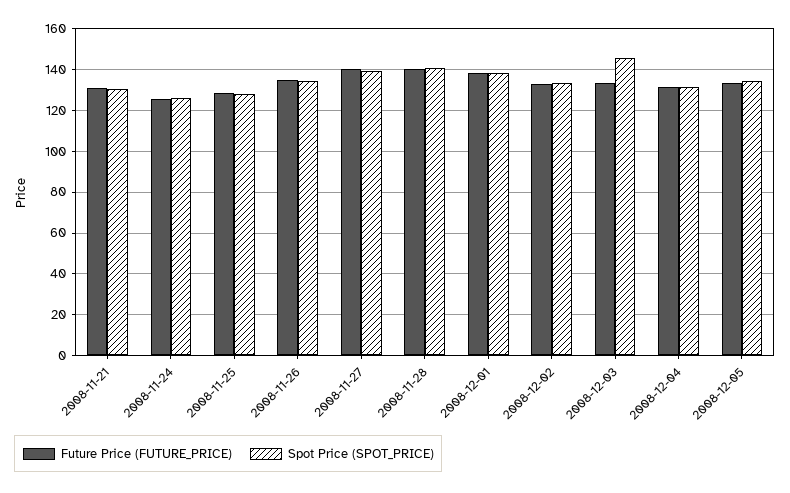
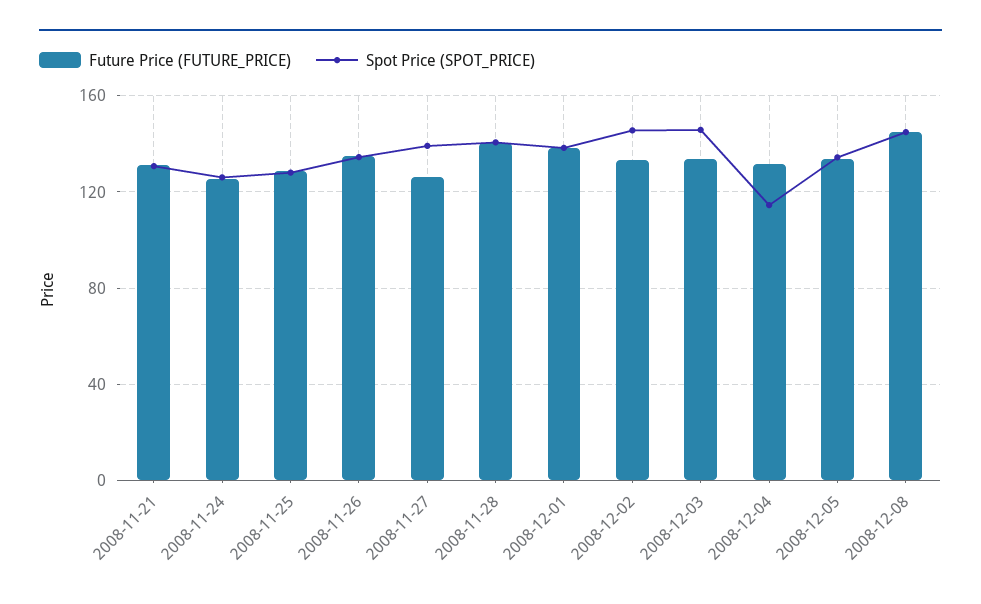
Future Price (FUTURE_PRICE), 2008-11-27: 140 -> 125
Spot Price (SPOT_PRICE), 2008-12-02: 135 -> 145
Spot Price (SPOT_PRICE), 2008-12-04: 130 -> 115
Future Price (FUTURE_PRICE), 2008-12-08: none -> 145
Spot Price (SPOT_PRICE), 2008-12-08: none -> 145

